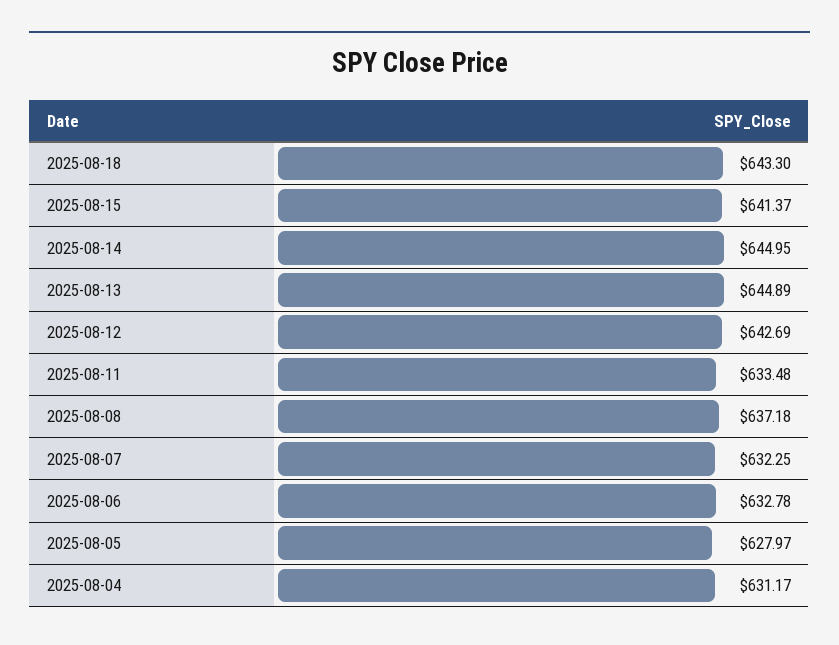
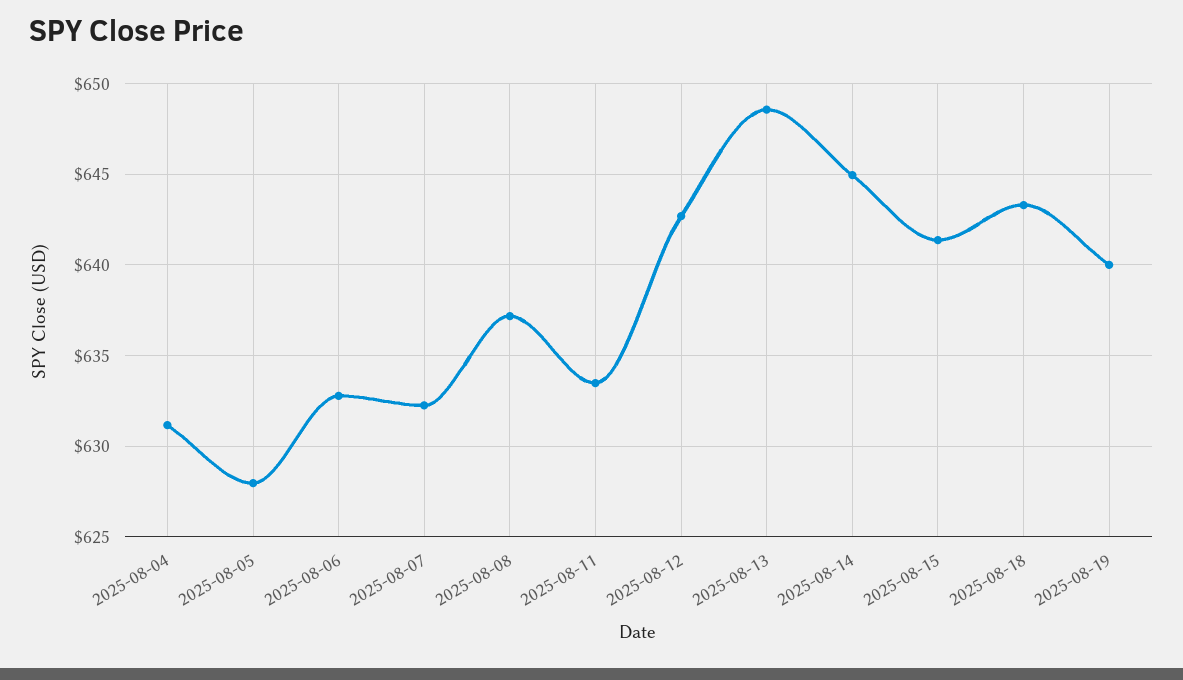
2025-08-13: 644.89 -> 648.5
2025-08-19: none -> 640

